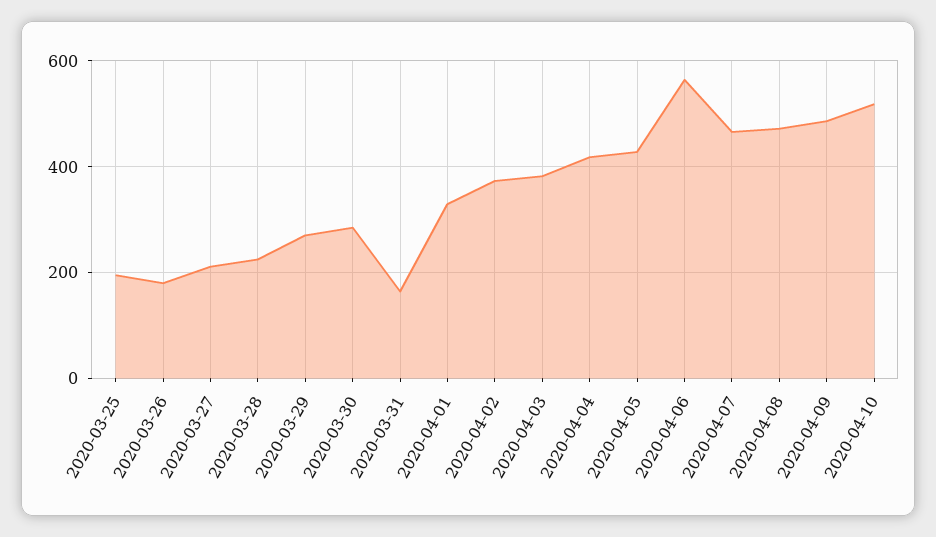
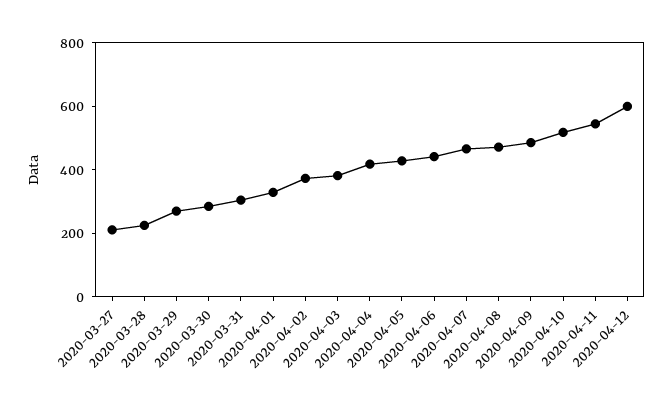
2020-03-25: 200 -> none
2020-03-26: 180 -> none
2020-03-31: 160 -> 300
2020-04-06: 560 -> 450
2020-04-11: none -> 550
2020-04-12: none -> 600

